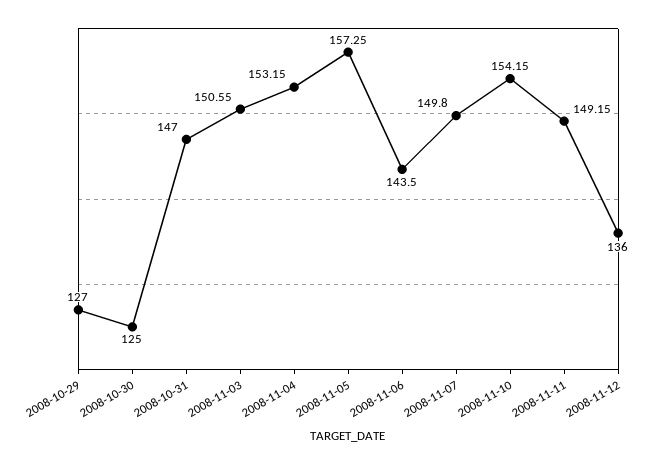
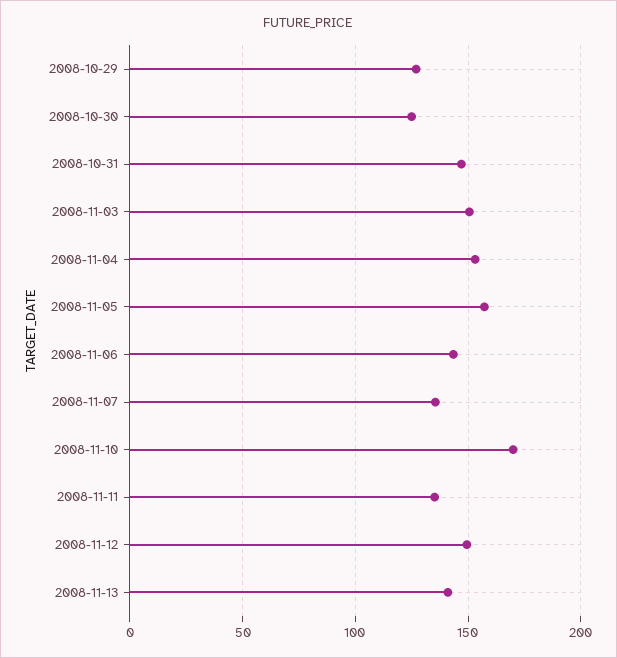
2008-11-07: 149.8 -> 135
2008-11-10: 154.15 -> 170
2008-11-11: 149.15 -> 135
2008-11-12: 136 -> 150
2008-11-13: none -> 140

